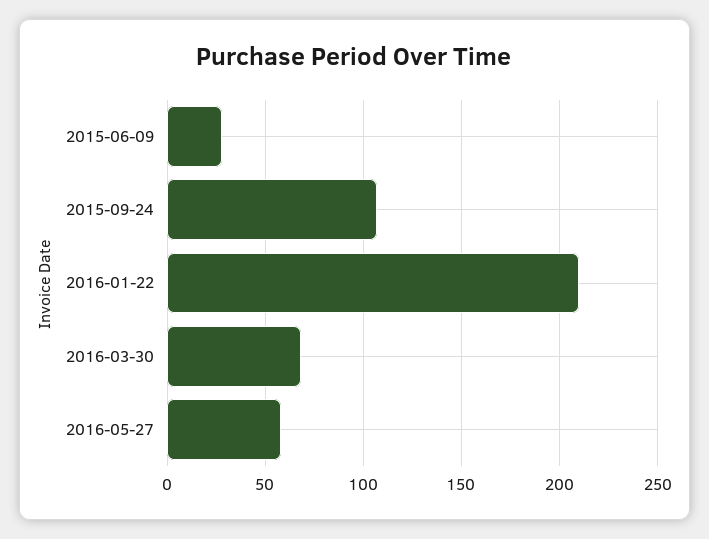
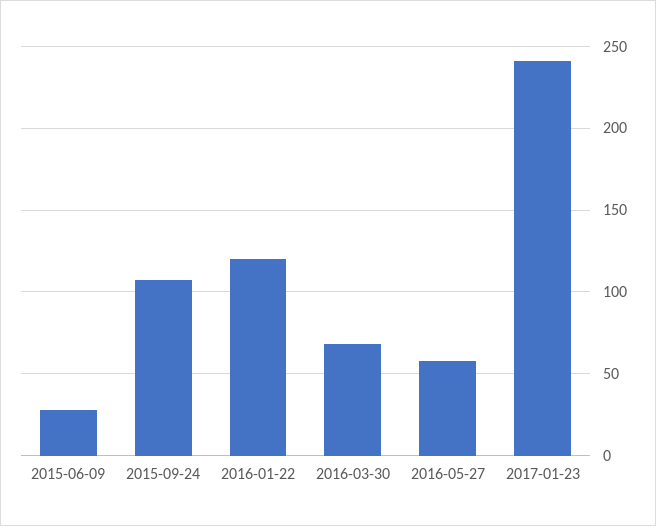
2016-01-22: 210 -> 120
2017-01-23: none -> 240

